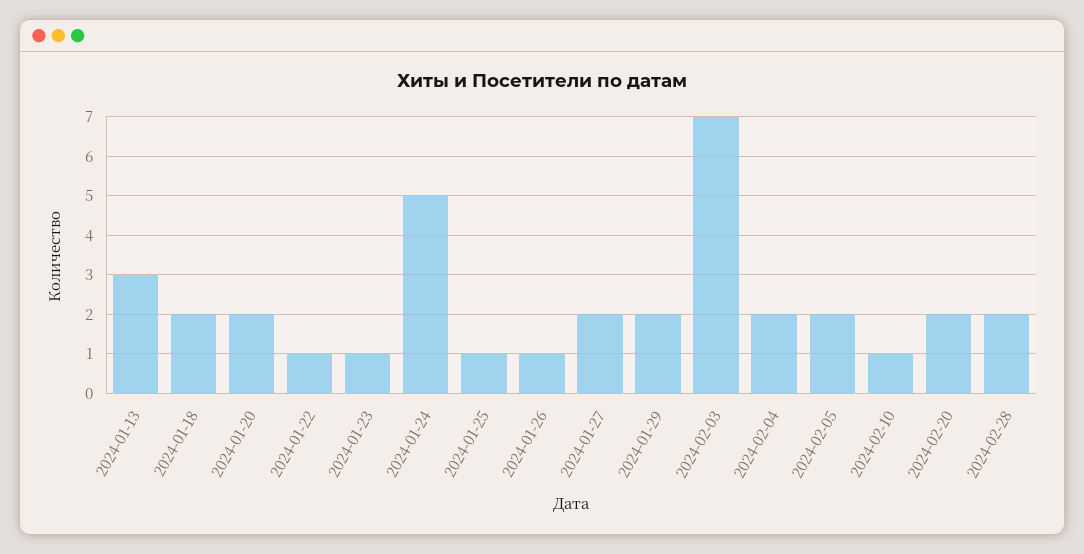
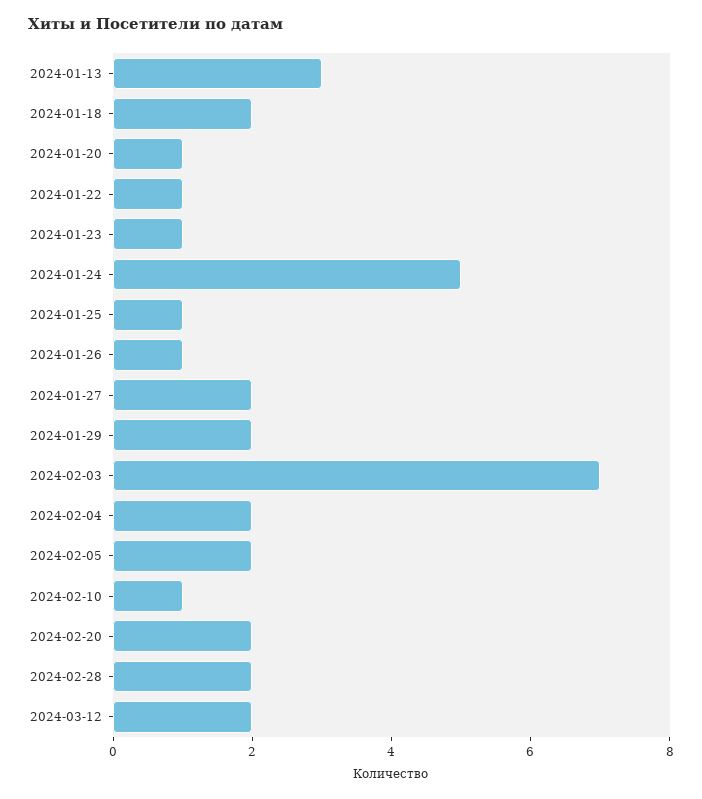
2024-01-20: 2 -> 1
2024-03-12: none -> 2

